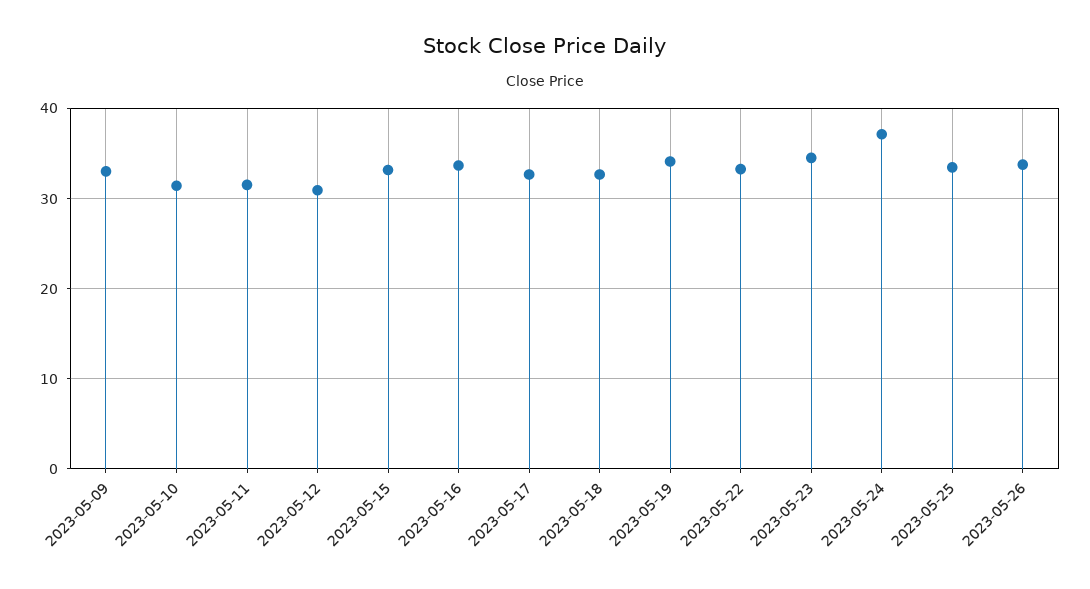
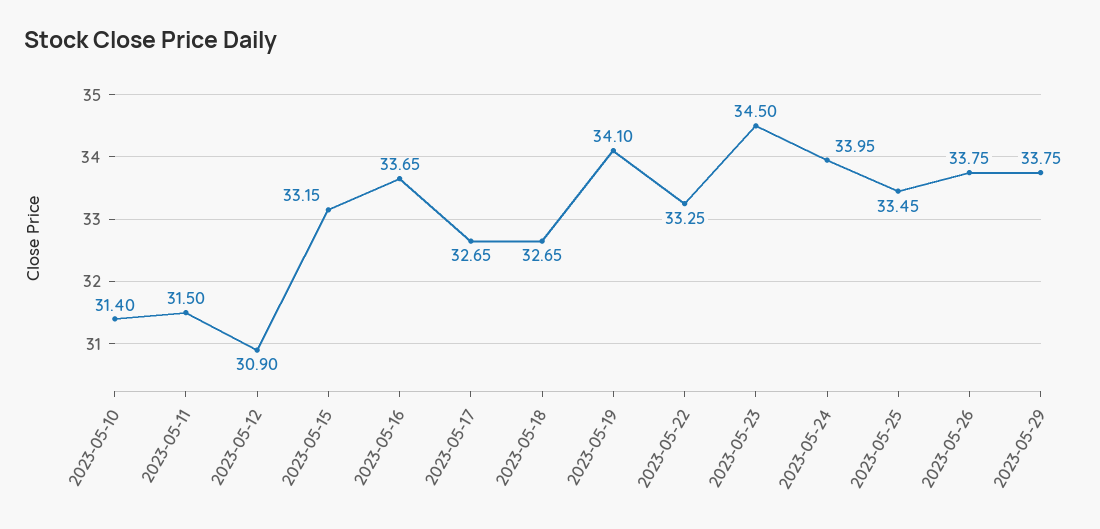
2023-05-09: 33 -> none
2023-05-24: 37 -> 33.95
2023-05-29: none -> 33.75

